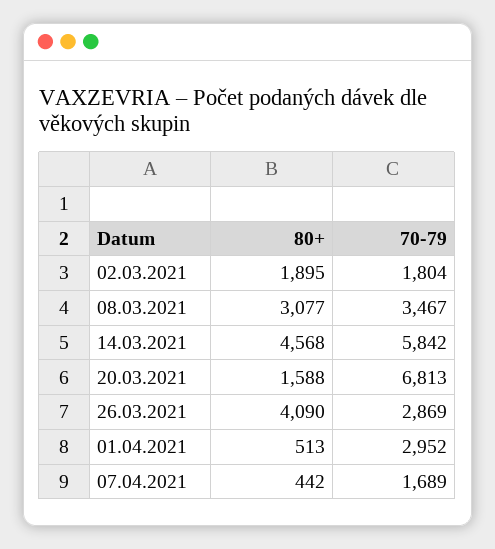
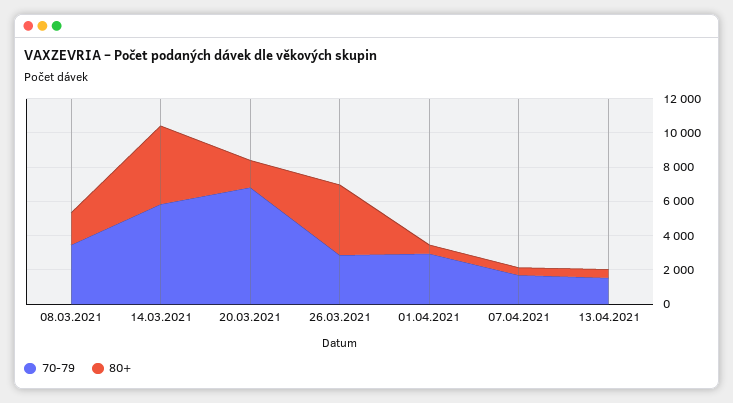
80+, 02.03.2021: 1895 -> none
70-79, 02.03.2021: 1804 -> none
80+, 08.03.2021: 3077 -> 2000
70-79, 13.04.2021: none -> 1500
80+, 13.04.2021: none -> 500

